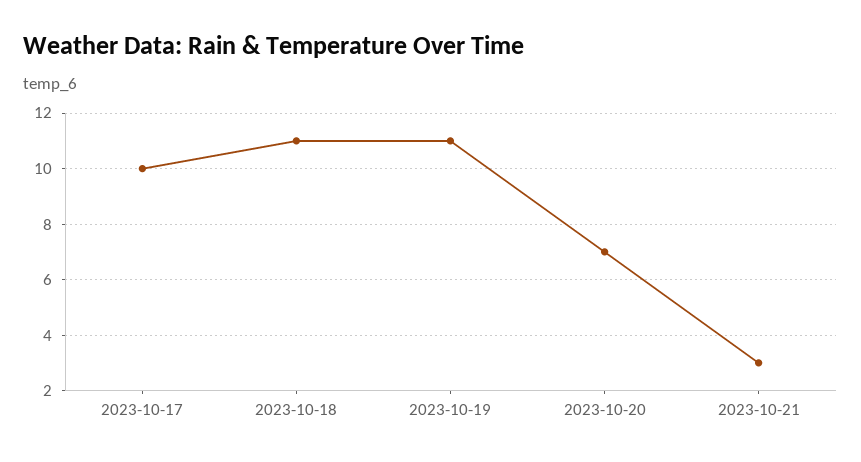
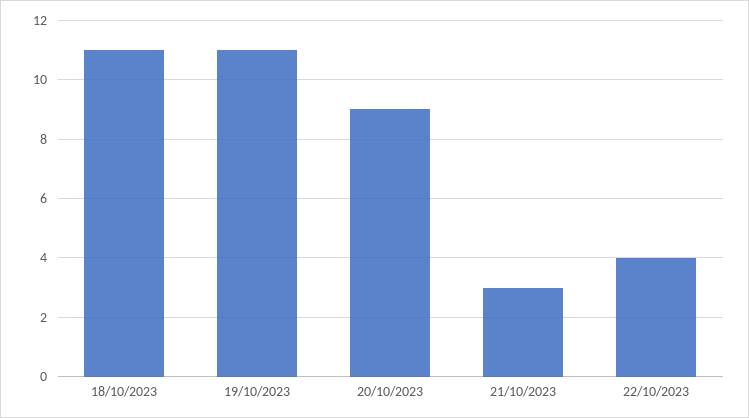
2023-10-17: 10 -> none
2023-10-20: 7 -> 9
22/10/2023: none -> 4

